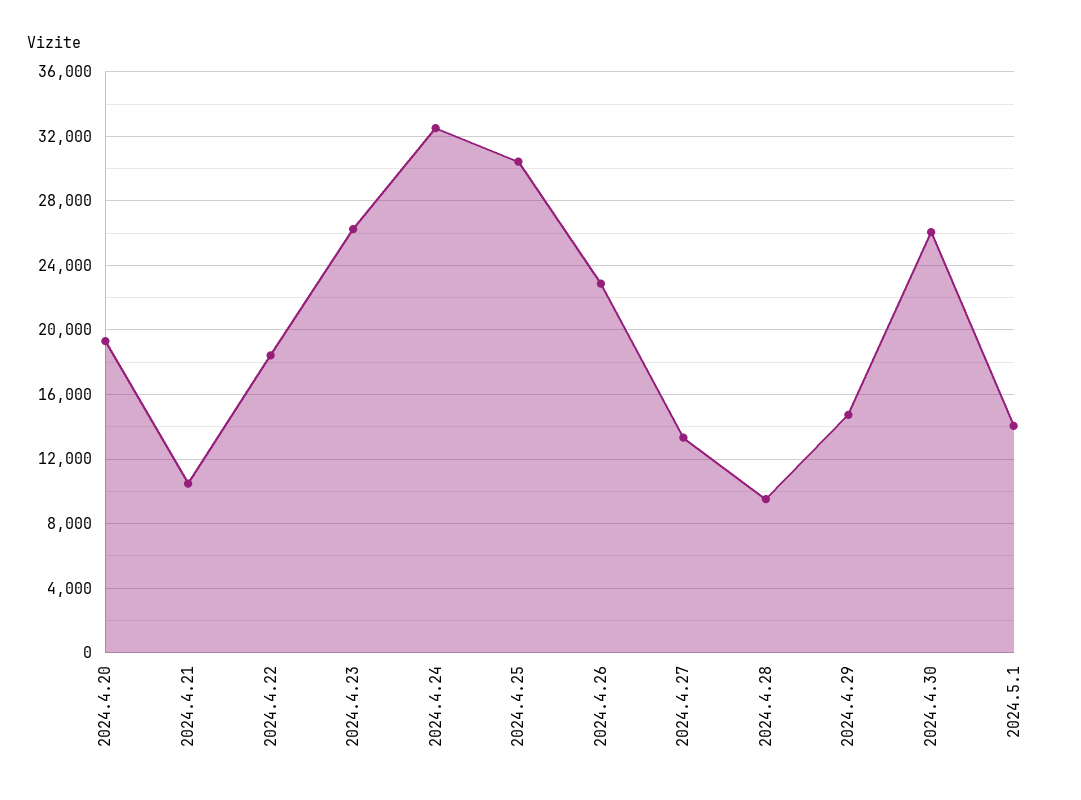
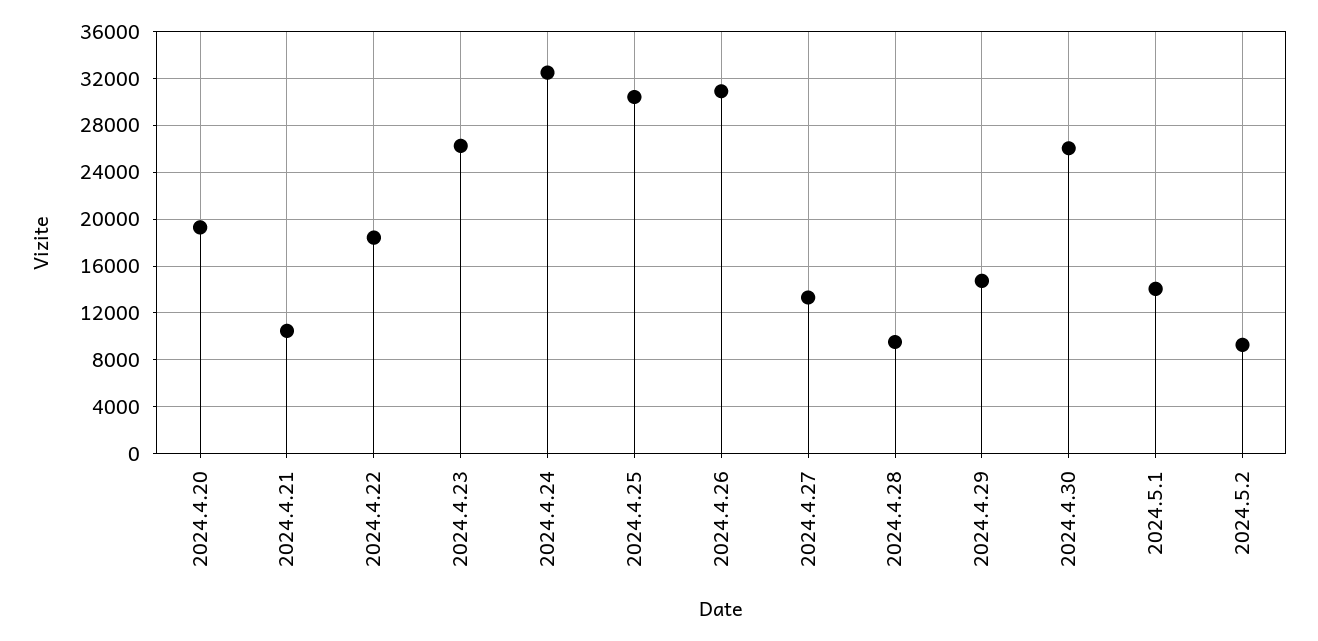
2024.4.26: 23000 -> 31000
2024.5.2: none -> 9000

